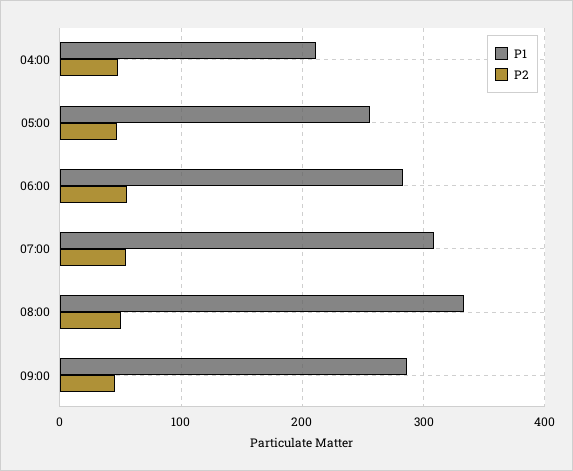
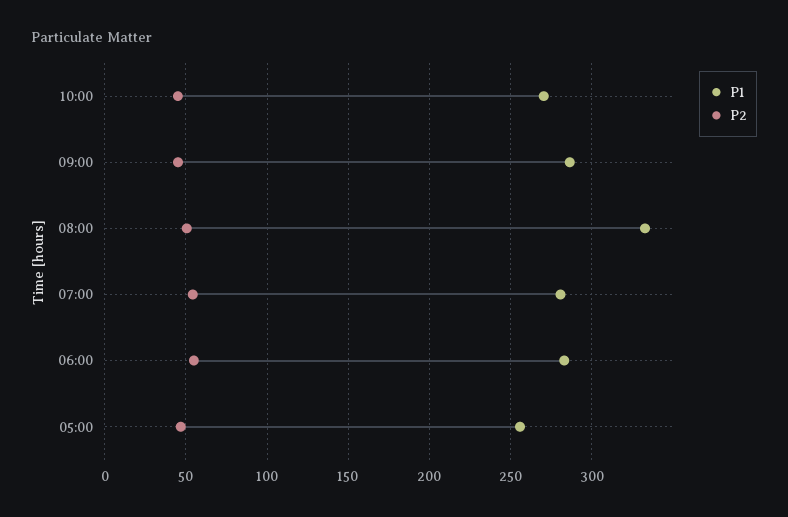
P1, 04:00: 210 -> none
P2, 04:00: 50 -> none
P1, 07:00: 310 -> 280
P1, 10:00: none -> 270
P2, 10:00: none -> 45

